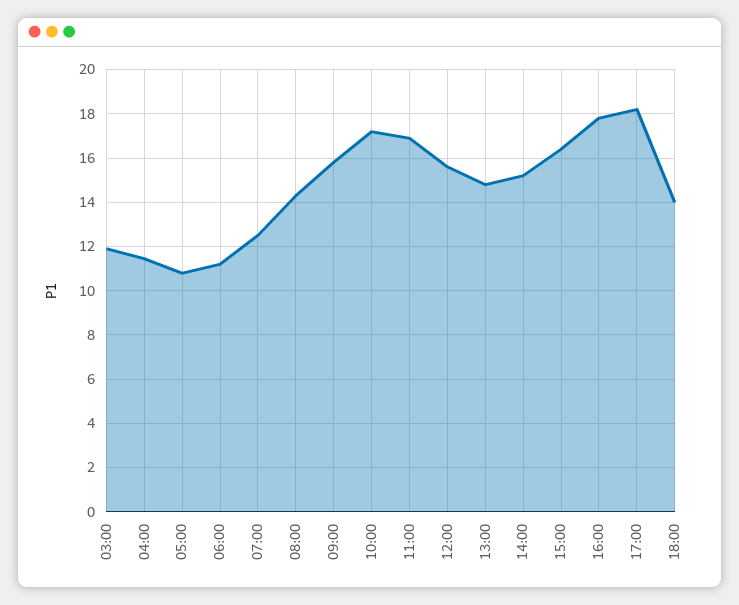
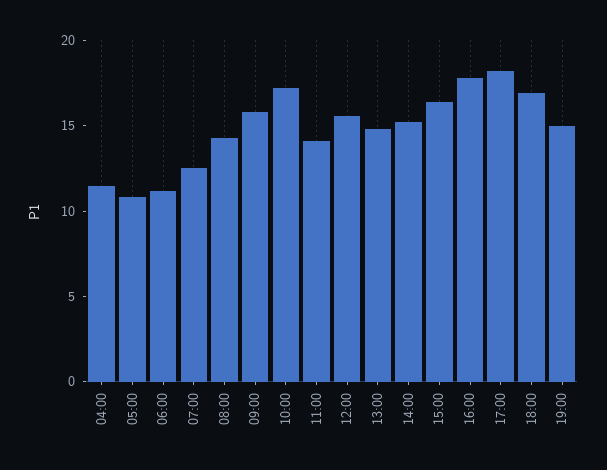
03:00: 12 -> none
11:00: 17 -> 14
18:00: 14 -> 17
19:00: none -> 15

